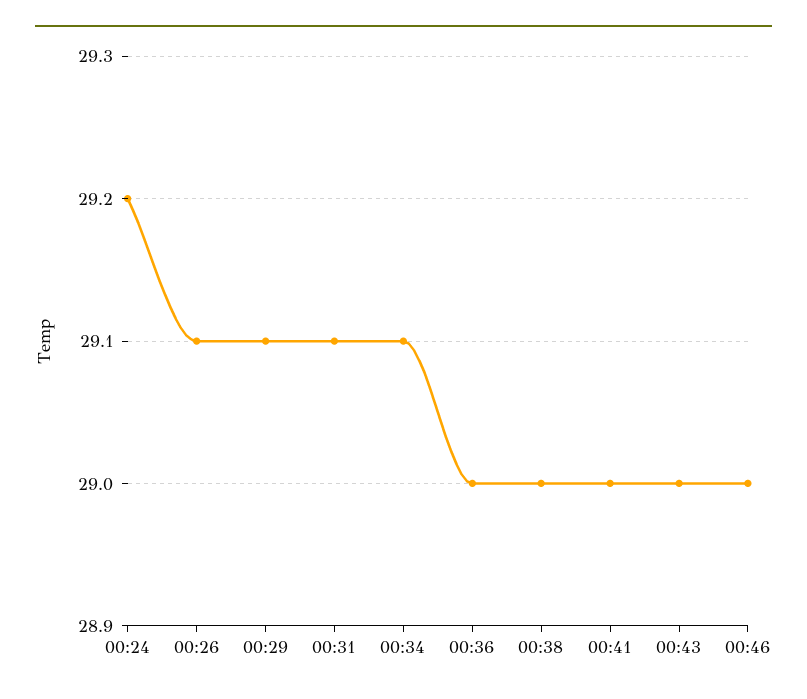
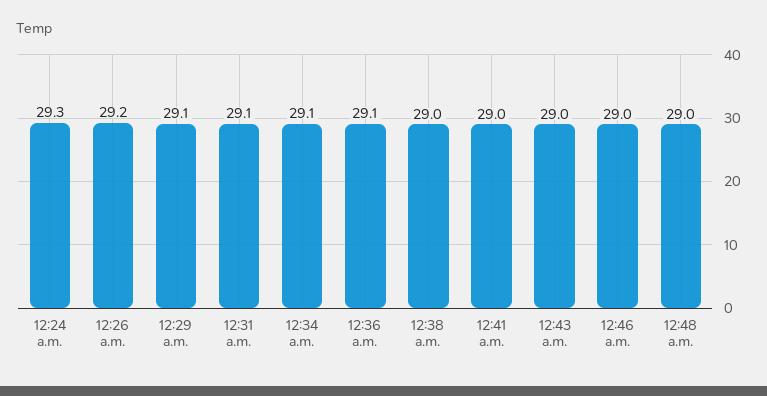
00:24: 29.2 -> 29.3
00:26: 29.1 -> 29.2
00:36: 29 -> 29.1
12:48 a.m.: none -> 29

